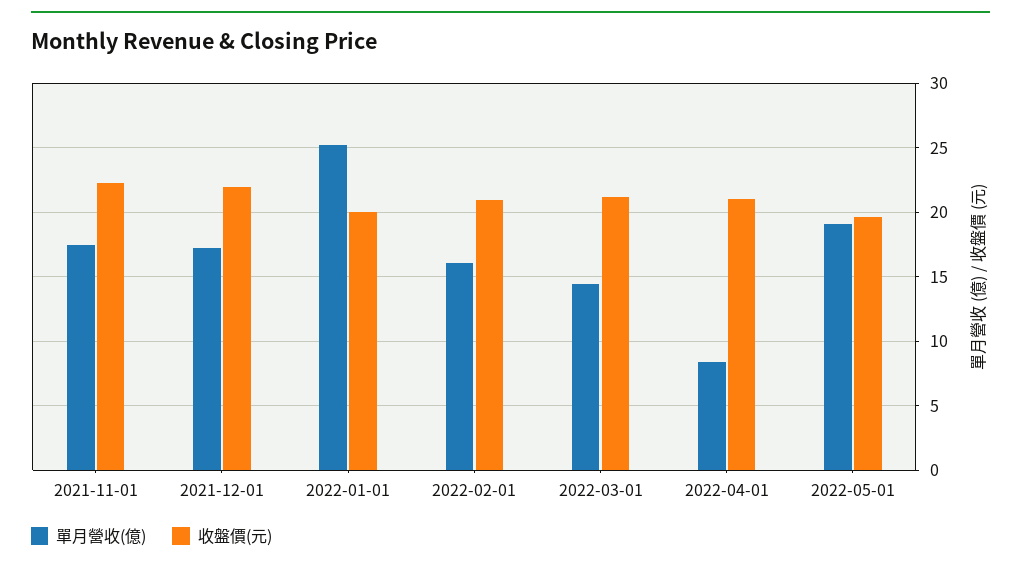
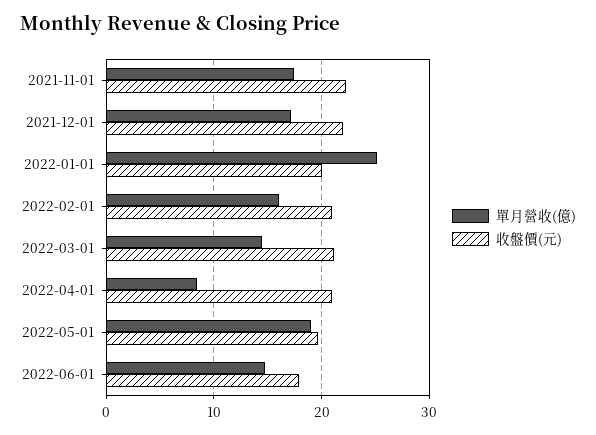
單月營收(億), 2022-06-01: none -> 15
收盤價(元), 2022-06-01: none -> 18

